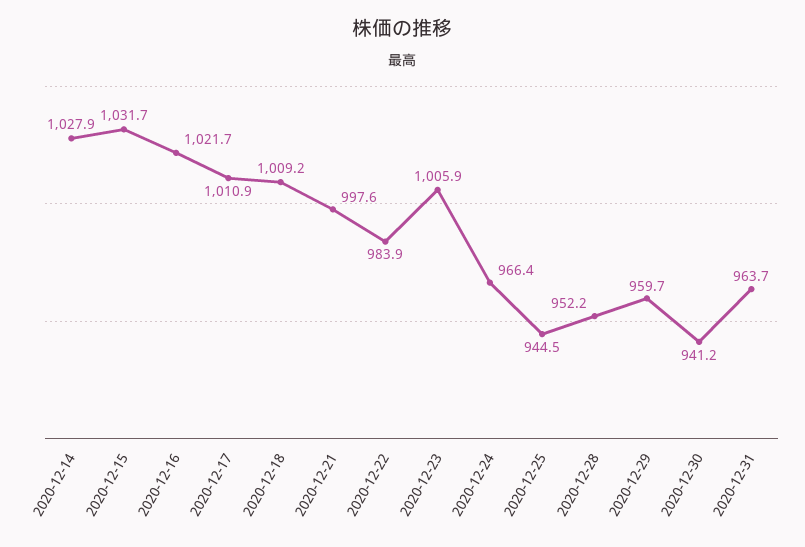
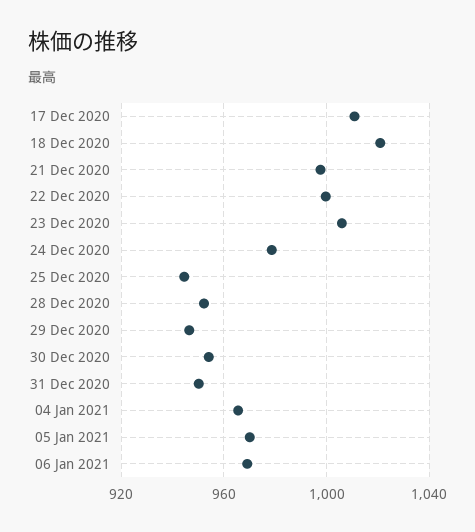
2020-12-14: 1027.9 -> none
2020-12-15: 1031.7 -> none
2020-12-16: 1021.7 -> none
2020-12-18: 1009.2 -> 1020
2020-12-22: 983.9 -> 1000
2020-12-24: 966.4 -> 980
2020-12-29: 959.7 -> 945
2020-12-30: 941.2 -> 955
2020-12-31: 963.7 -> 950
04 Jan 2021: none -> 965
05 Jan 2021: none -> 970
06 Jan 2021: none -> 970

